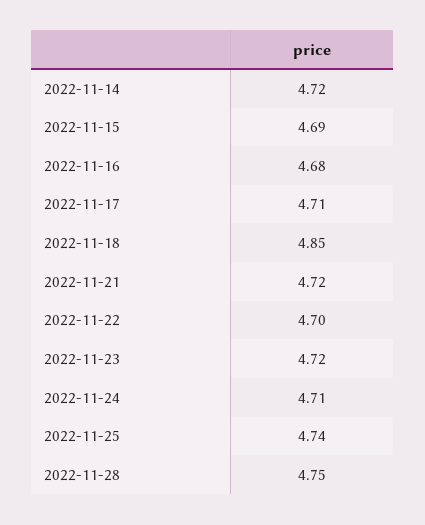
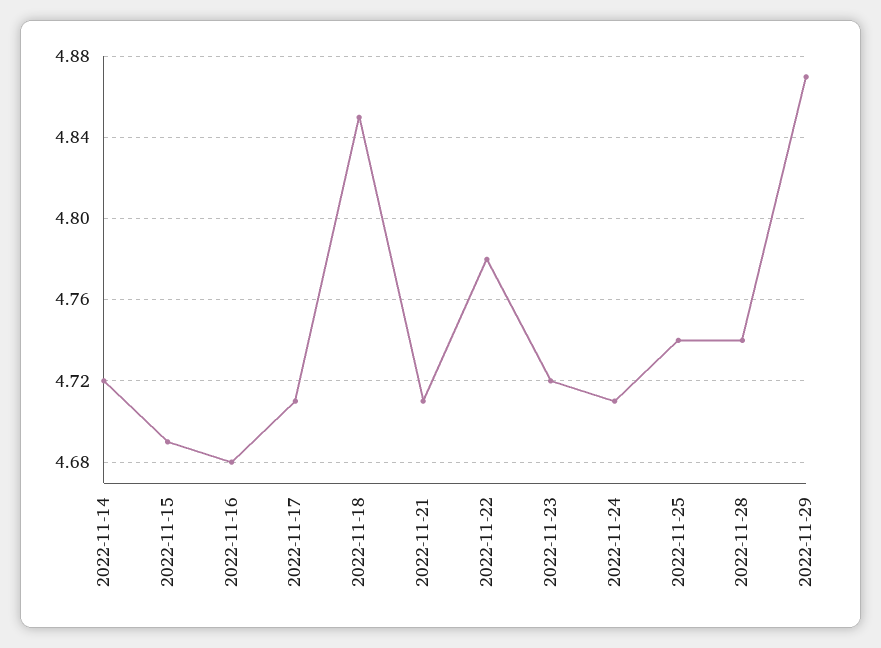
2022-11-21: 4.72 -> 4.71
2022-11-22: 4.7 -> 4.78
2022-11-28: 4.75 -> 4.74
2022-11-29: none -> 4.87

